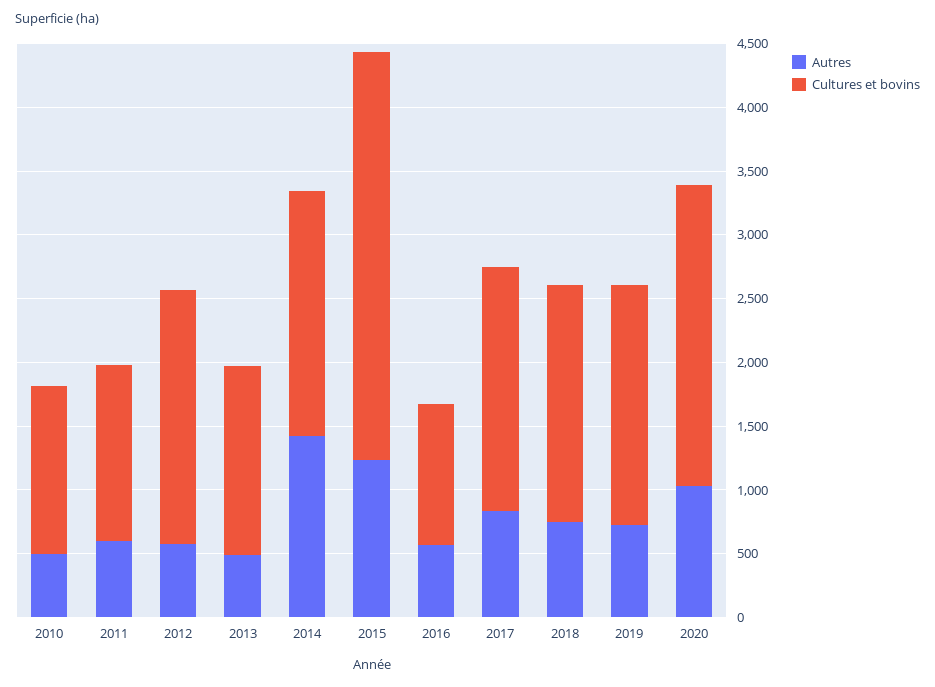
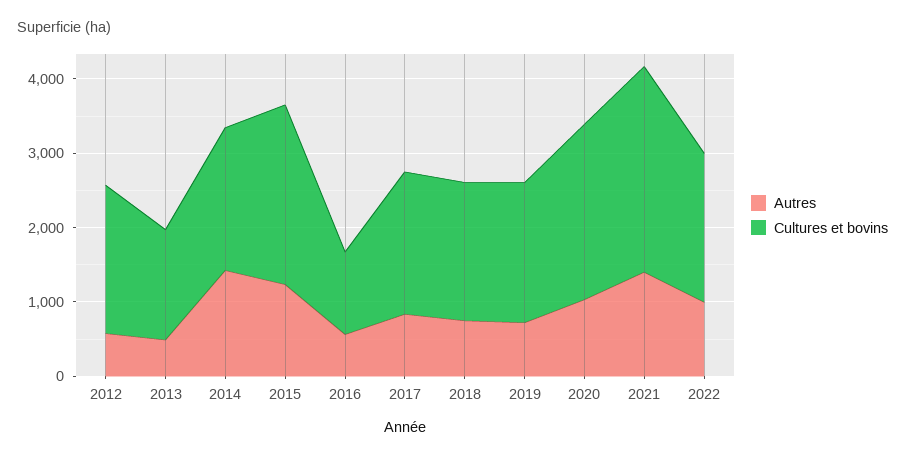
Autres, 2010: 500 -> none
Cultures et bovins, 2010: 1300 -> none
Autres, 2011: 600 -> none
Cultures et bovins, 2011: 1400 -> none
Cultures et bovins, 2015: 3200 -> 2400
Autres, 2021: none -> 1400
Cultures et bovins, 2021: none -> 2800
Autres, 2022: none -> 1000
Cultures et bovins, 2022: none -> 2000

